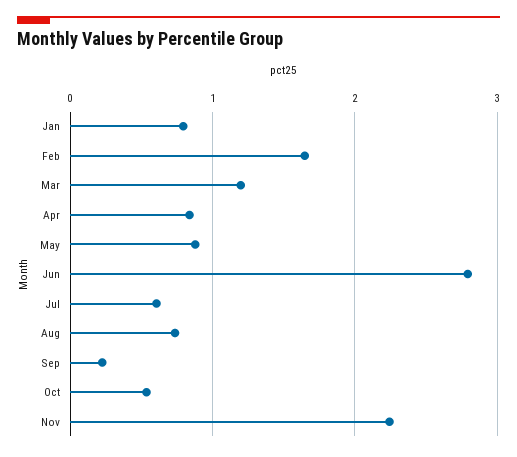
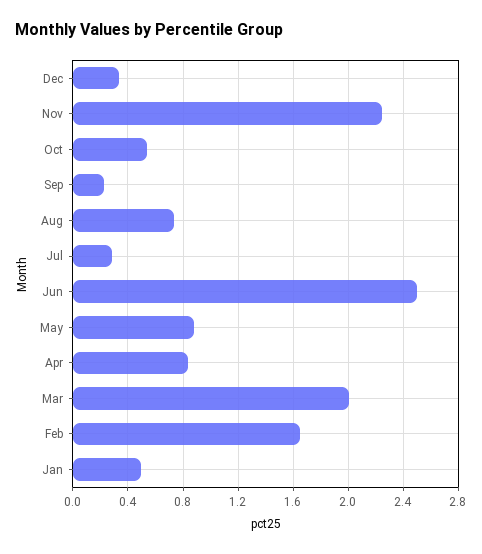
Jan: 0.8 -> 0.5
Mar: 1.2 -> 2
Jun: 2.8 -> 2.5
Jul: 0.6 -> 0.3
Dec: none -> 0.35

